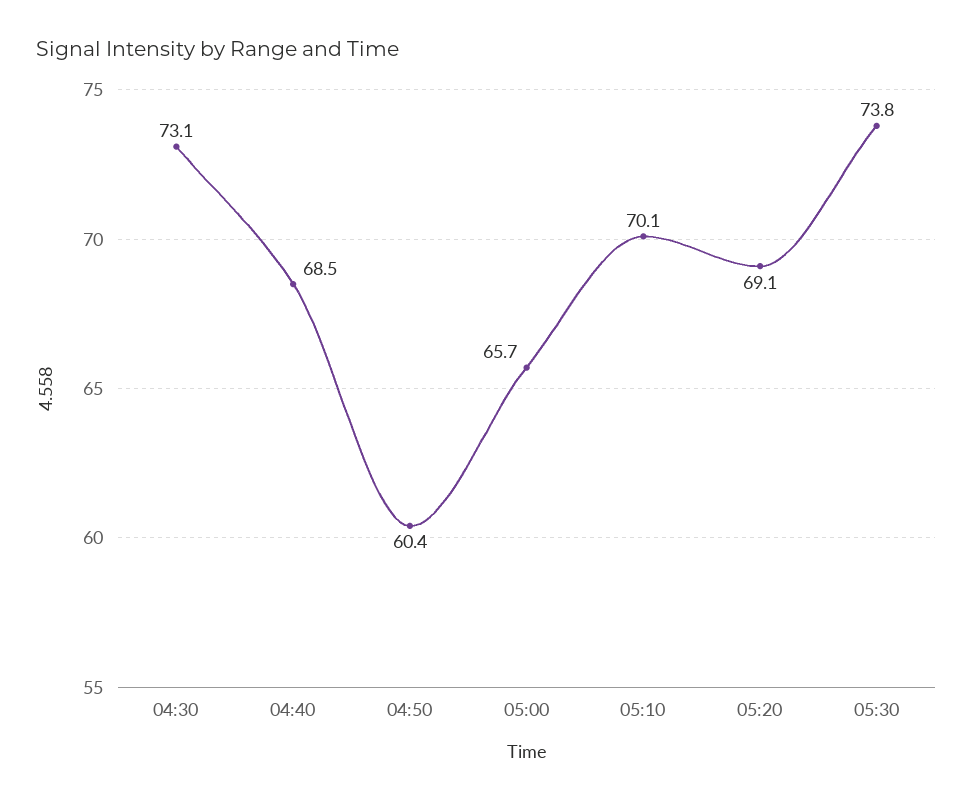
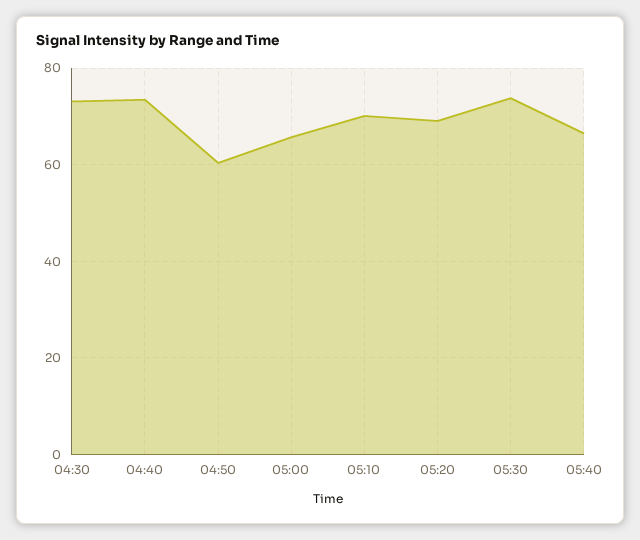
04:40: 68.5 -> 74
05:40: none -> 66

